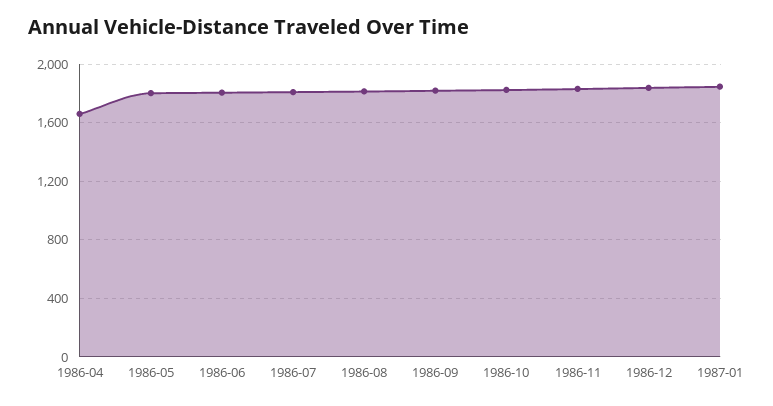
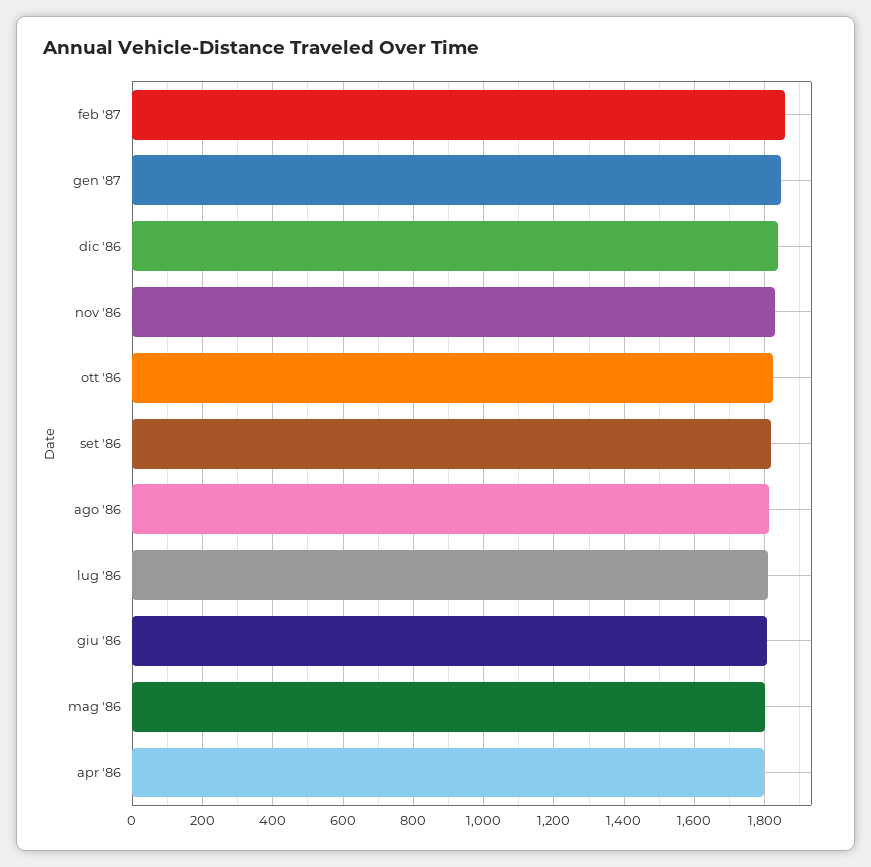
1986-04: 1650 -> 1800
feb '87: none -> 1860

